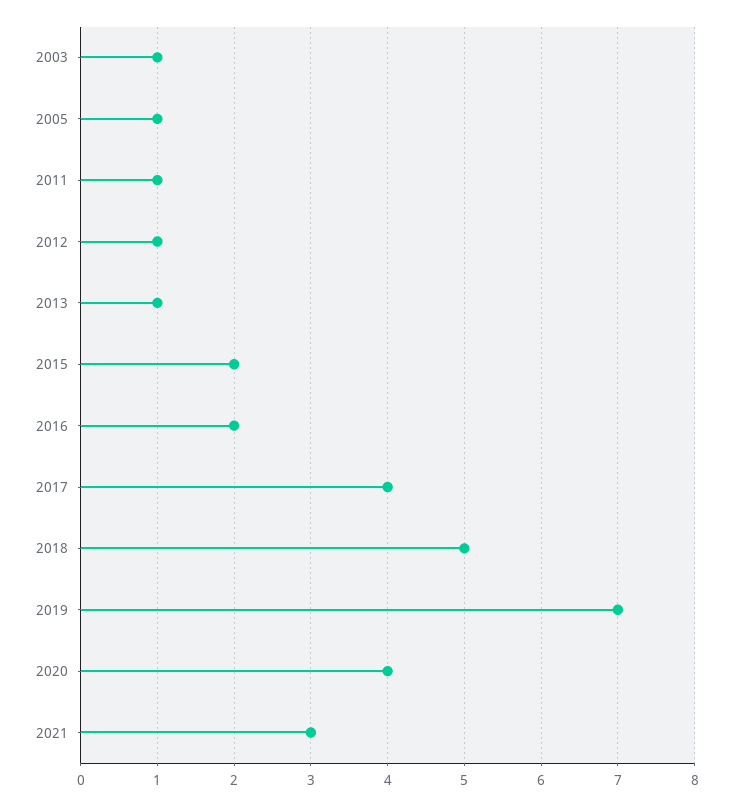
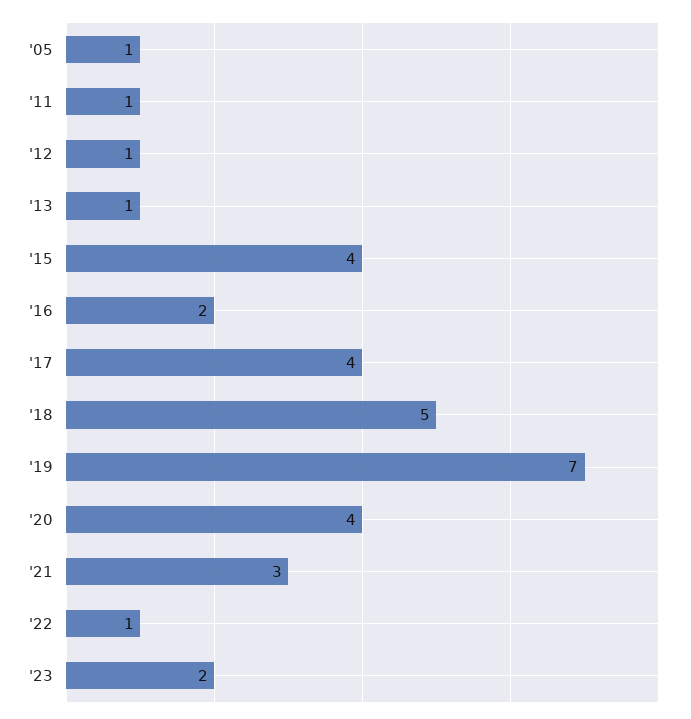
2003: 1 -> none
2015: 2 -> 4
'22: none -> 1
'23: none -> 2

